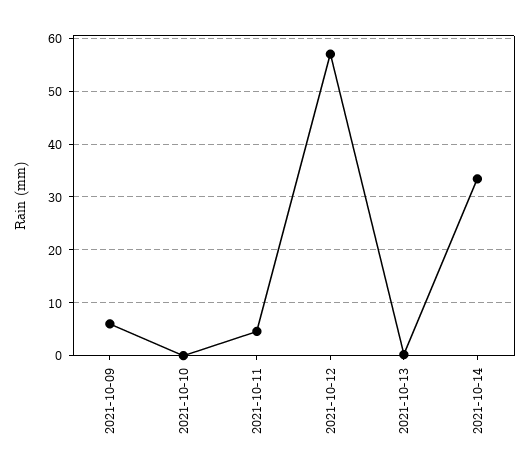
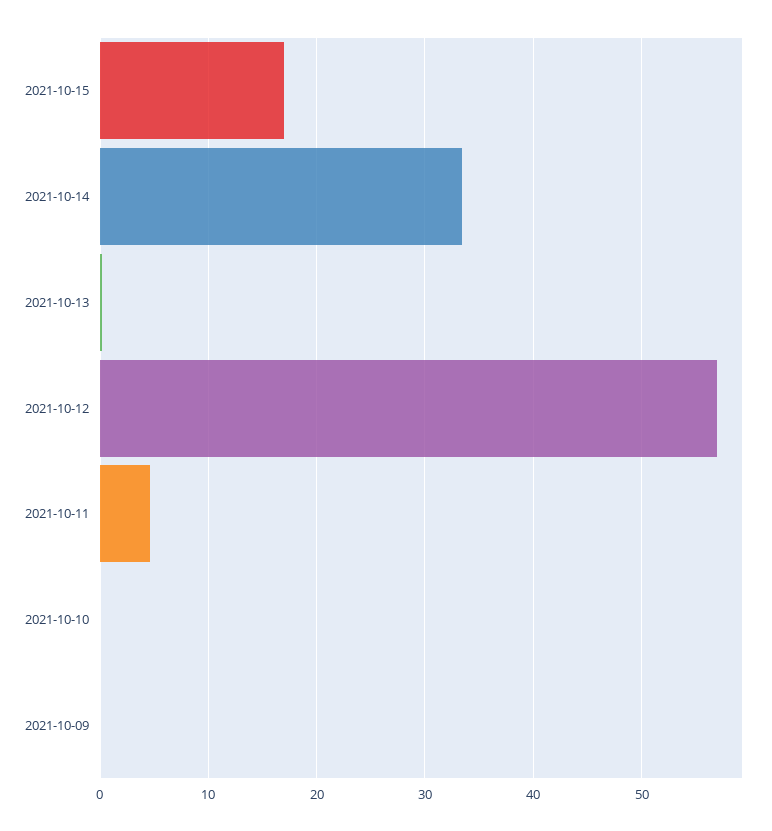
2021-10-09: 6 -> 0
2021-10-15: none -> 17

